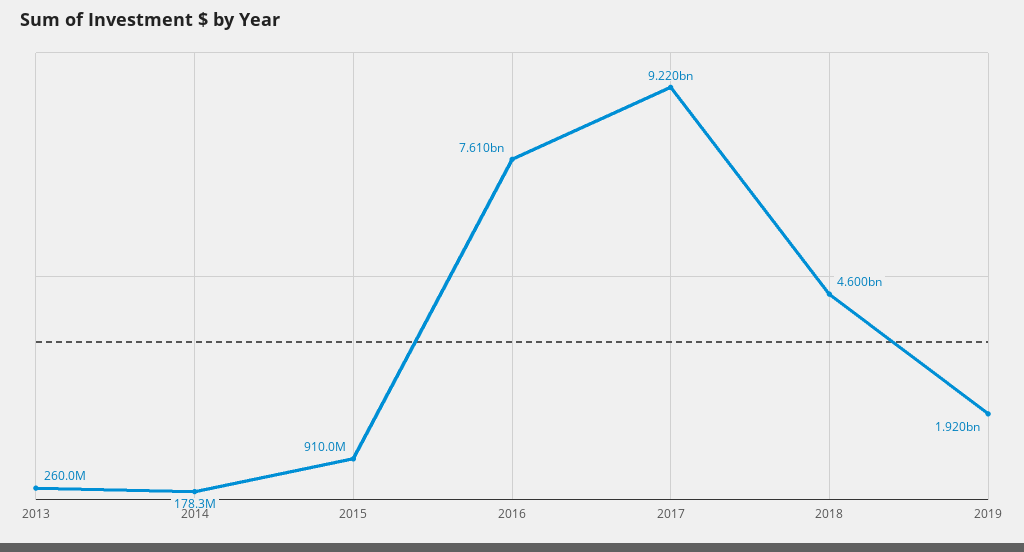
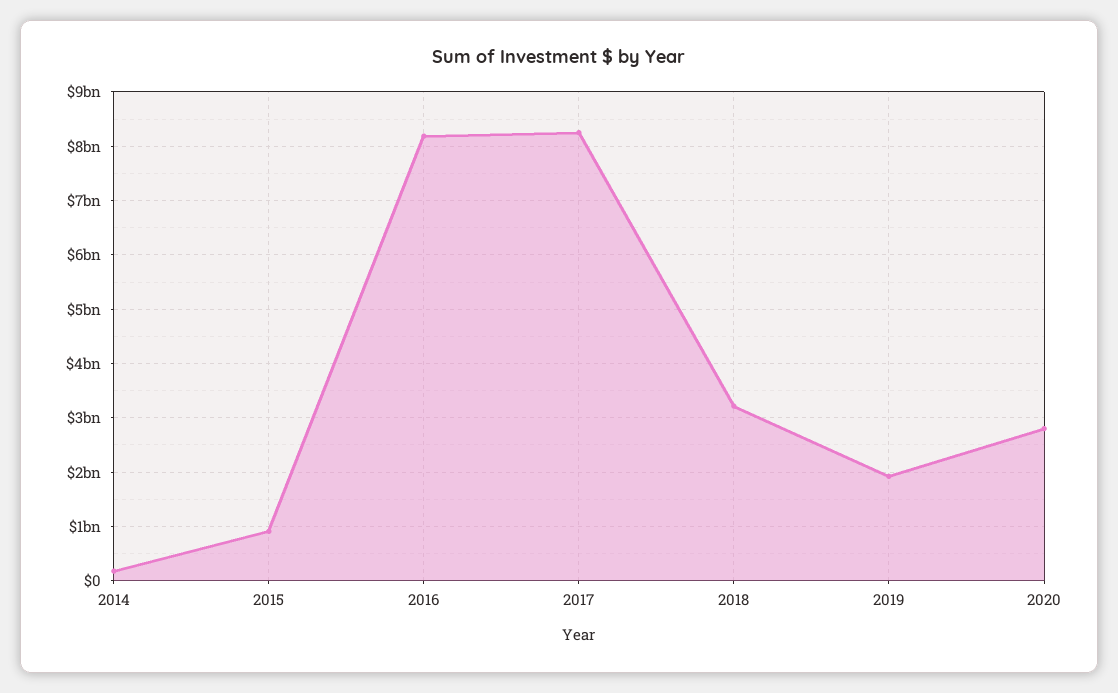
2013: 260000000 -> none
2016: 7610000000 -> 8200000000
2017: 9220000000 -> 8200000000
2018: 4600000000 -> 3200000000
2020: none -> 2800000000

